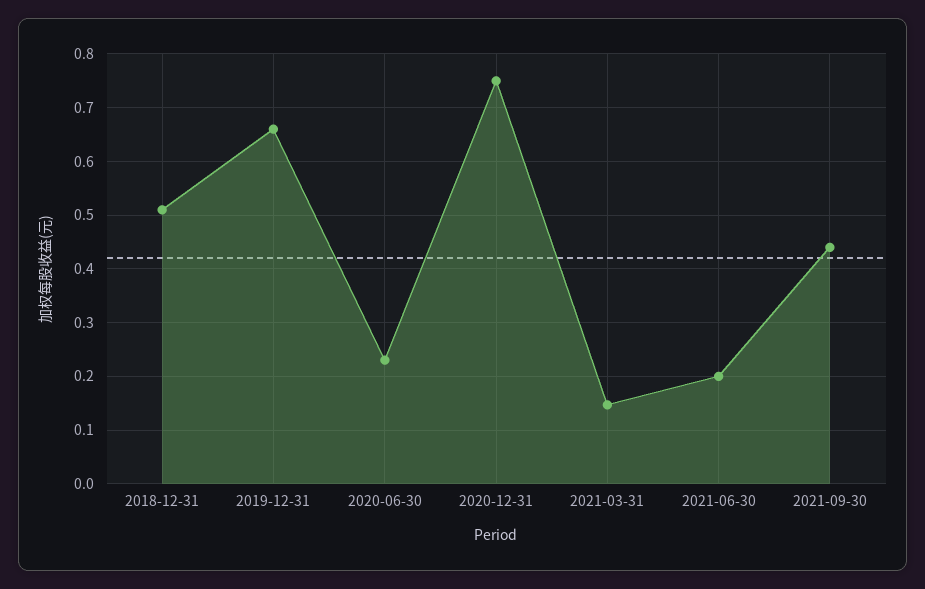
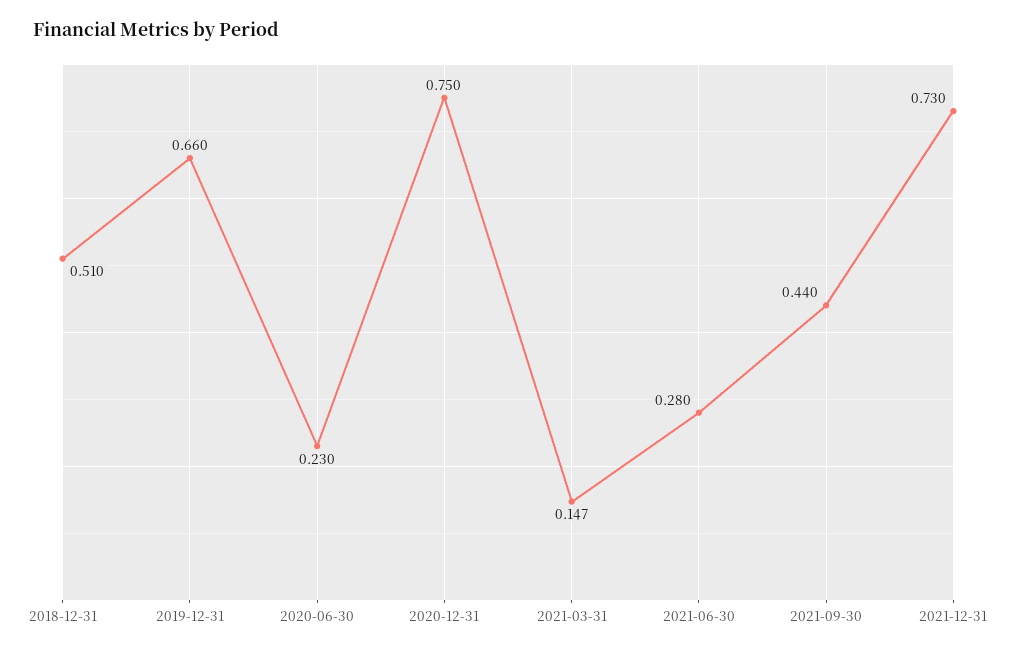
2021-06-30: 0.2 -> 0.28
2021-12-31: none -> 0.73

